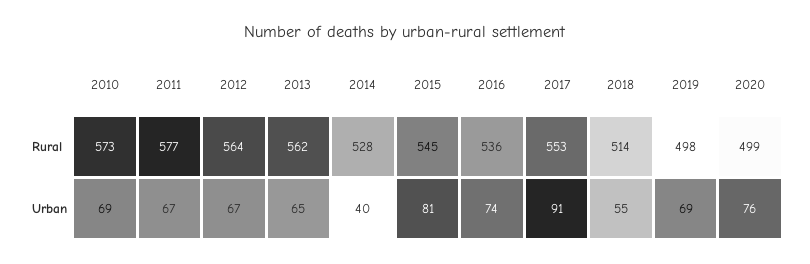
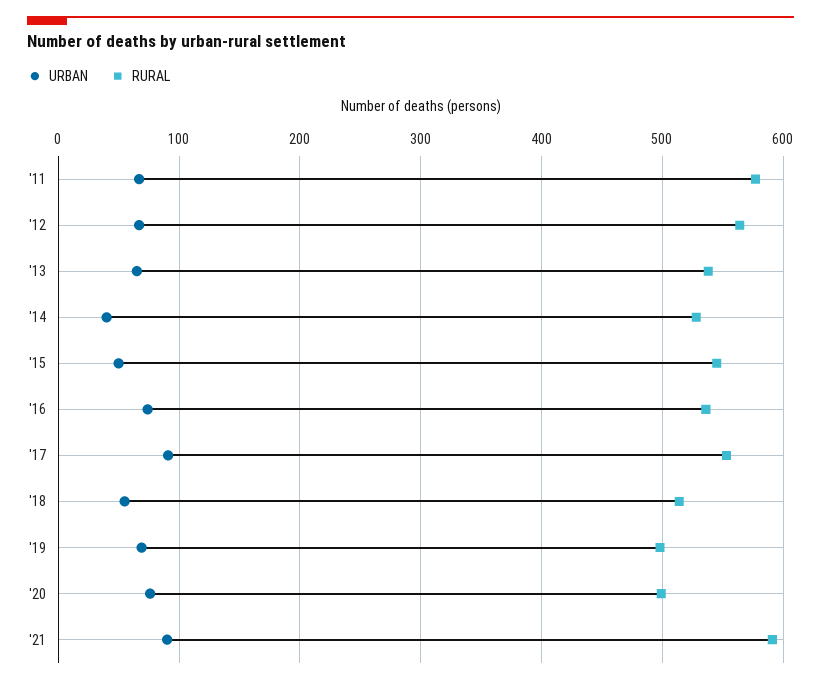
Rural, 2010: 573 -> none
Rural, 2013: 562 -> 540
Urban, 2010: 69 -> none
Urban, 2015: 81 -> 50
Urban, '21: none -> 90
Rural, '21: none -> 590

